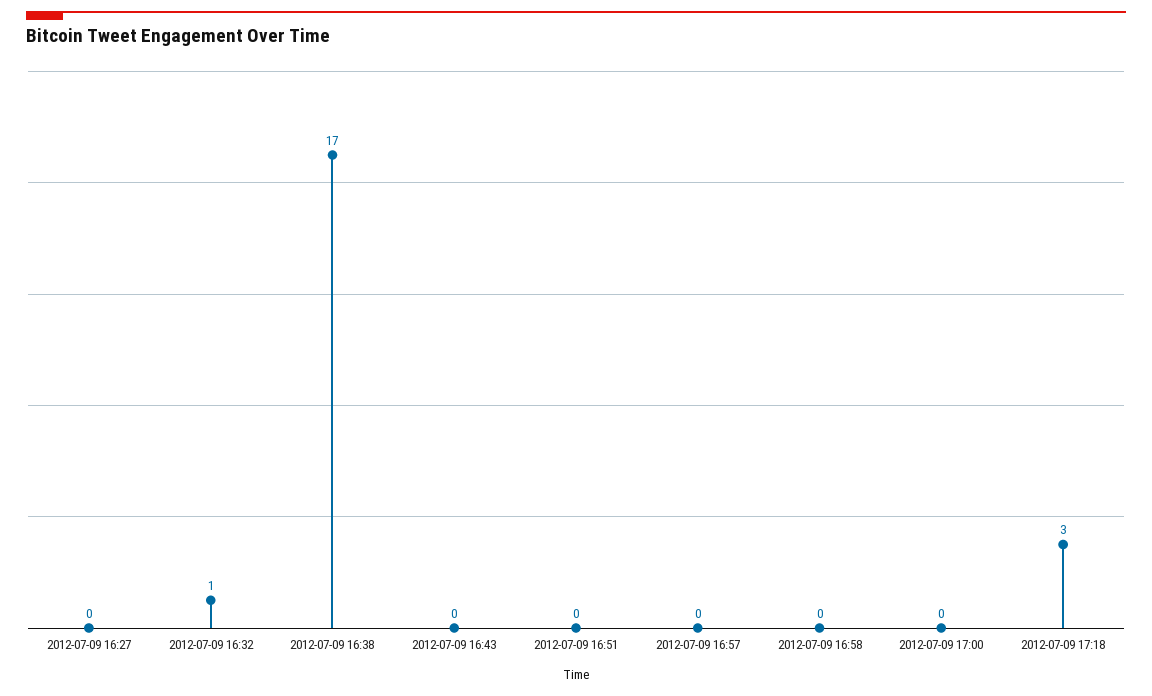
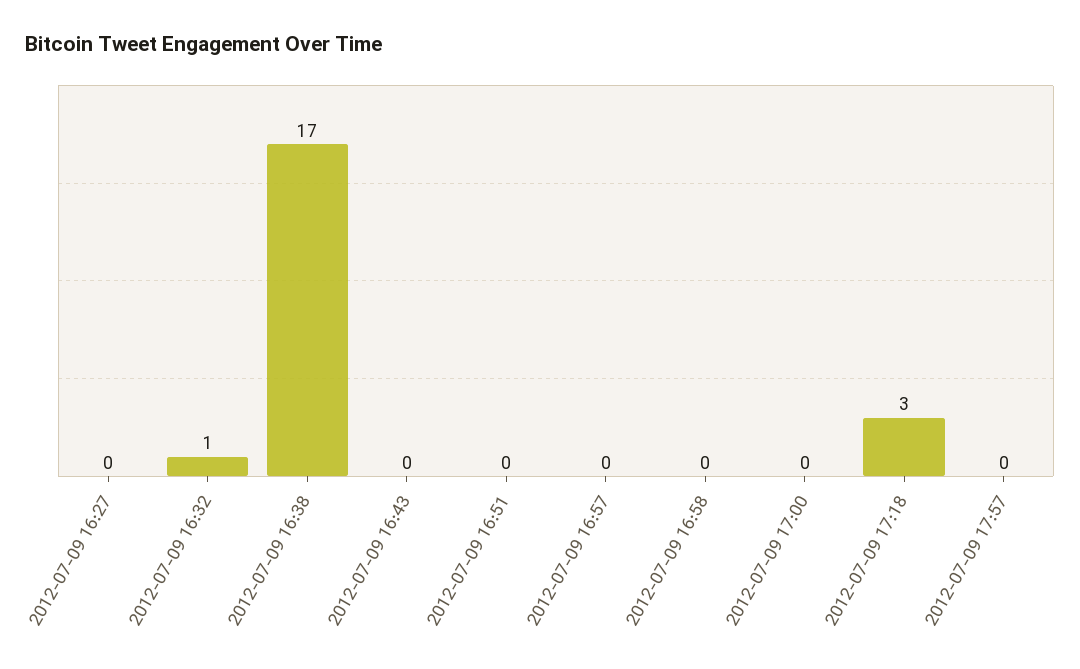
2012-07-09 17:57: none -> 0

